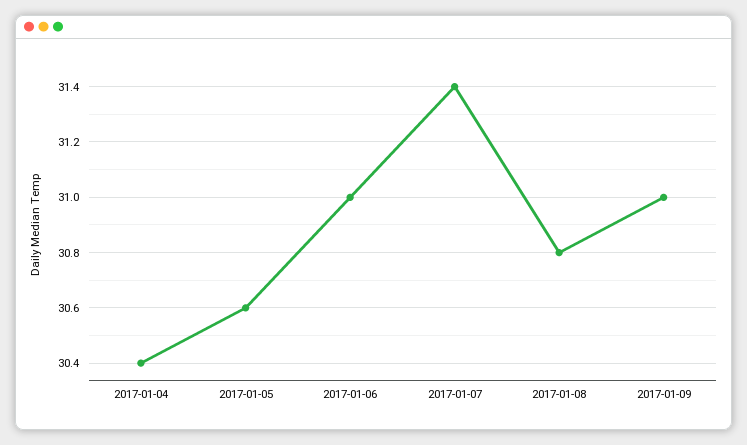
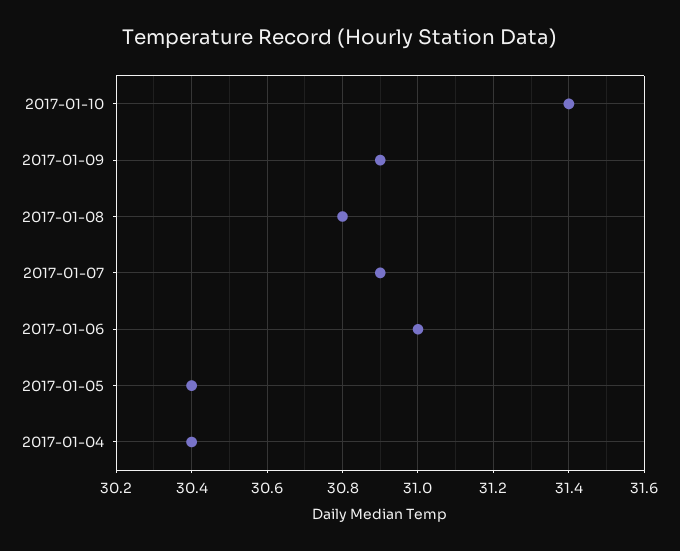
2017-01-05: 30.6 -> 30.4
2017-01-07: 31.4 -> 30.9
2017-01-09: 31 -> 30.9
2017-01-10: none -> 31.4

